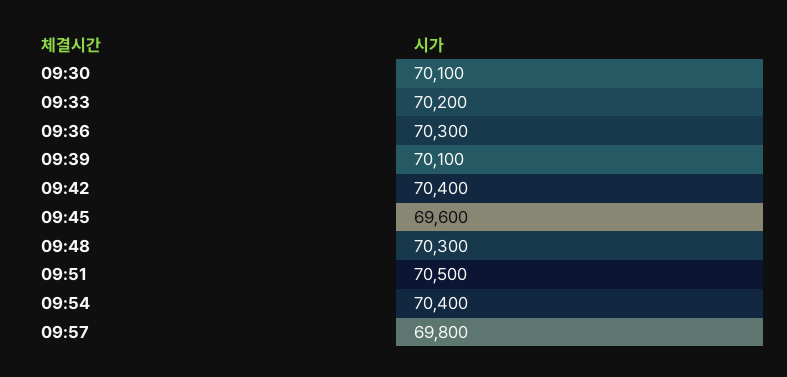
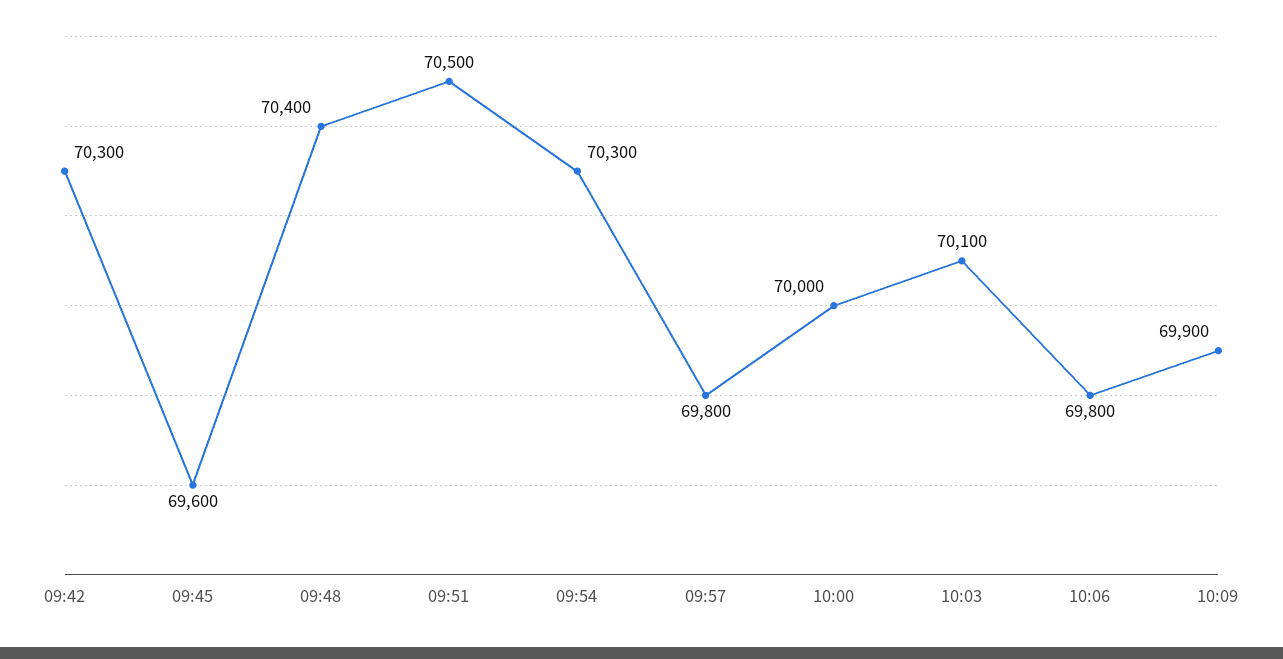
09:30: 70100 -> none
09:33: 70200 -> none
09:36: 70300 -> none
09:39: 70100 -> none
09:42: 70400 -> 70300
09:48: 70300 -> 70400
09:54: 70400 -> 70300
10:00: none -> 70000
10:03: none -> 70100
10:06: none -> 69800
10:09: none -> 69900

